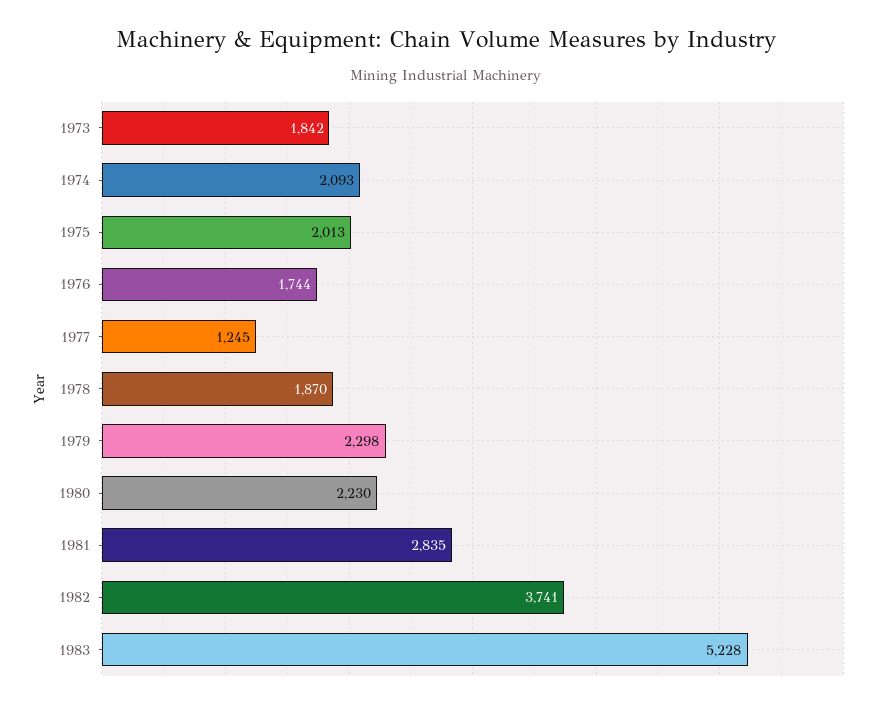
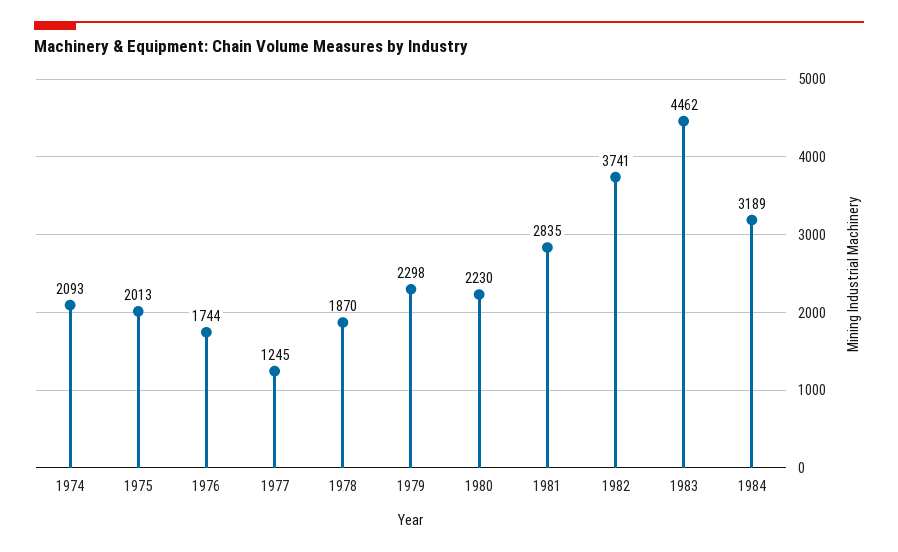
1973: 1842 -> none
1983: 5228 -> 4462
1984: none -> 3189

